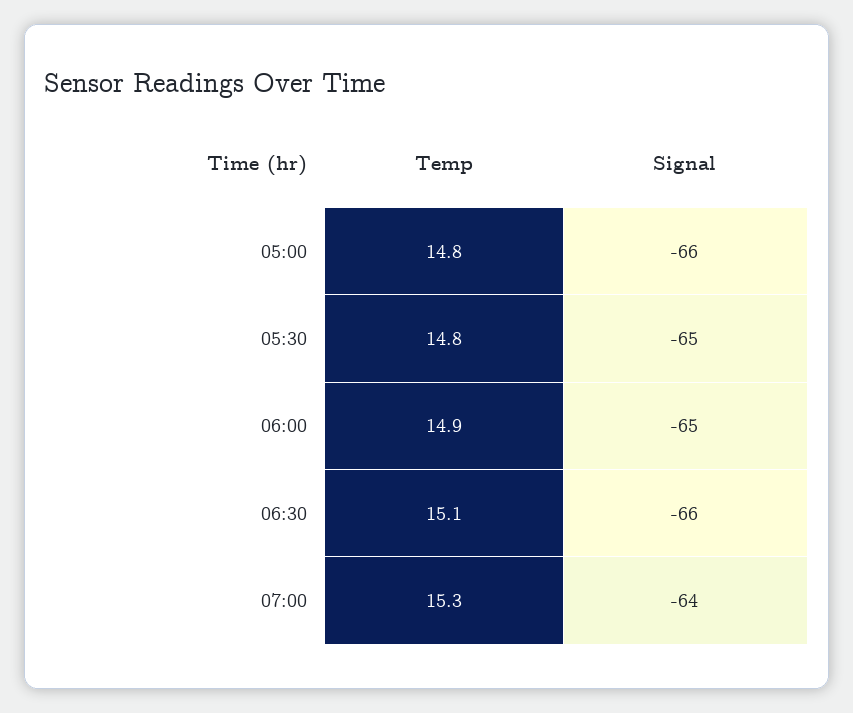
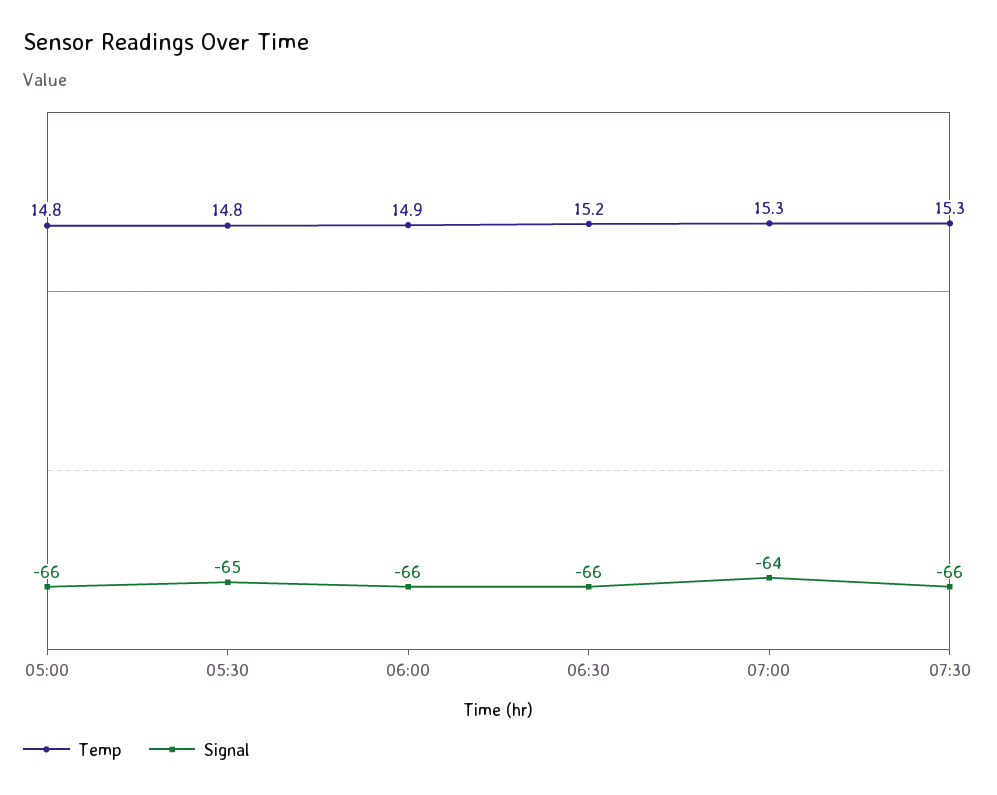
Signal, 06:00: -65 -> -66
Temp, 06:30: 15.1 -> 15.2
Temp, 07:30: none -> 15.3
Signal, 07:30: none -> -66

